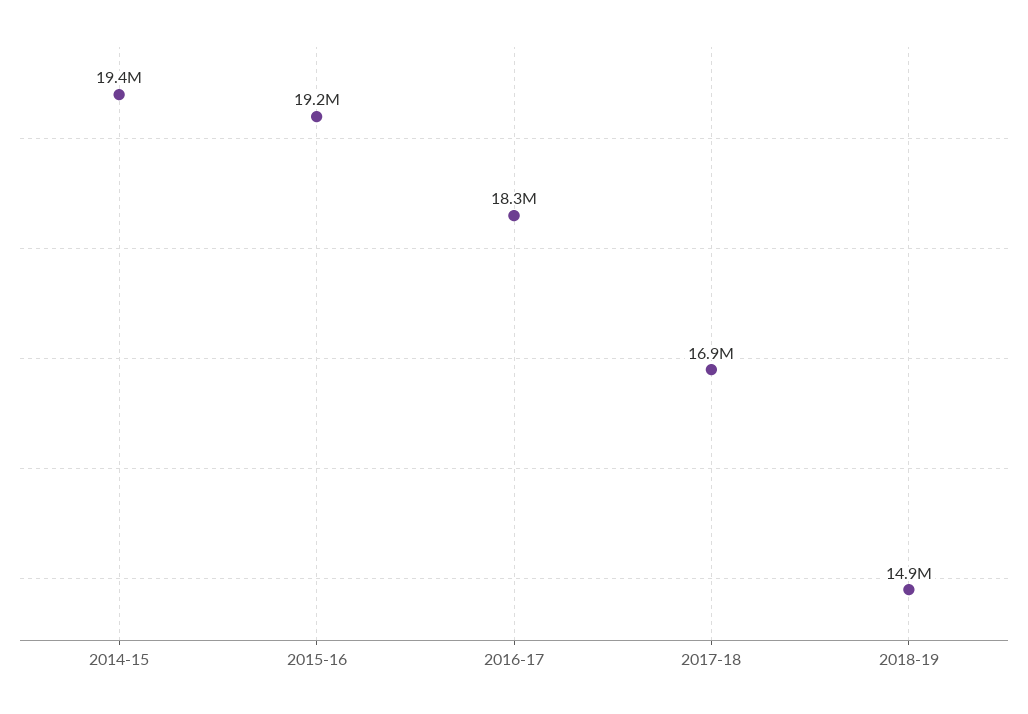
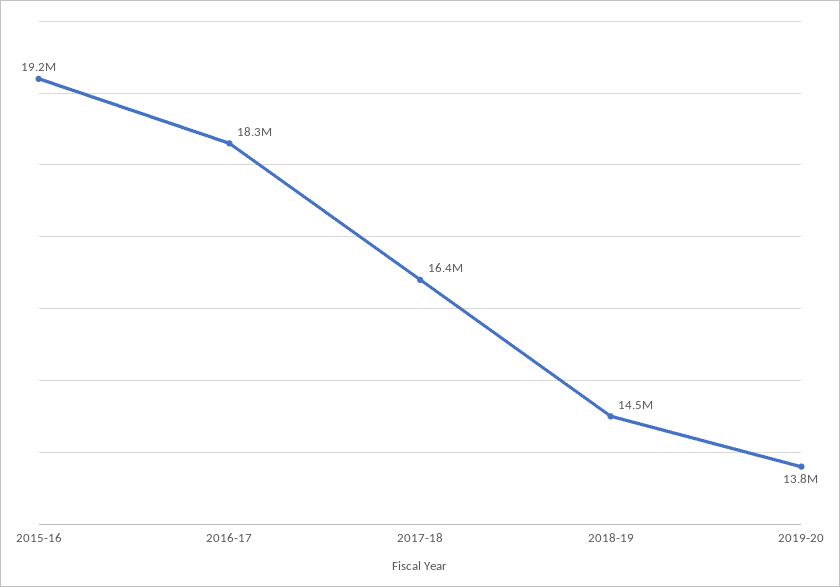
2014-15: 19400000 -> none
2017-18: 16900000 -> 16400000
2018-19: 14900000 -> 14500000
2019-20: none -> 13800000

